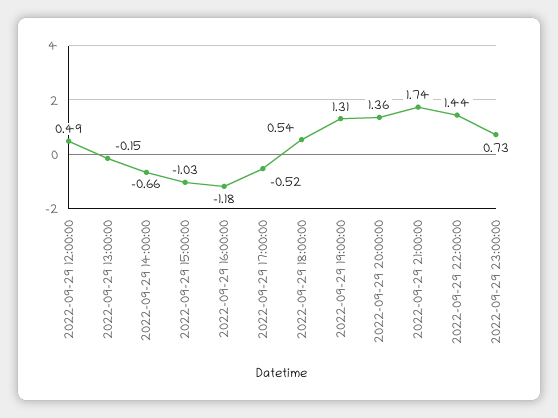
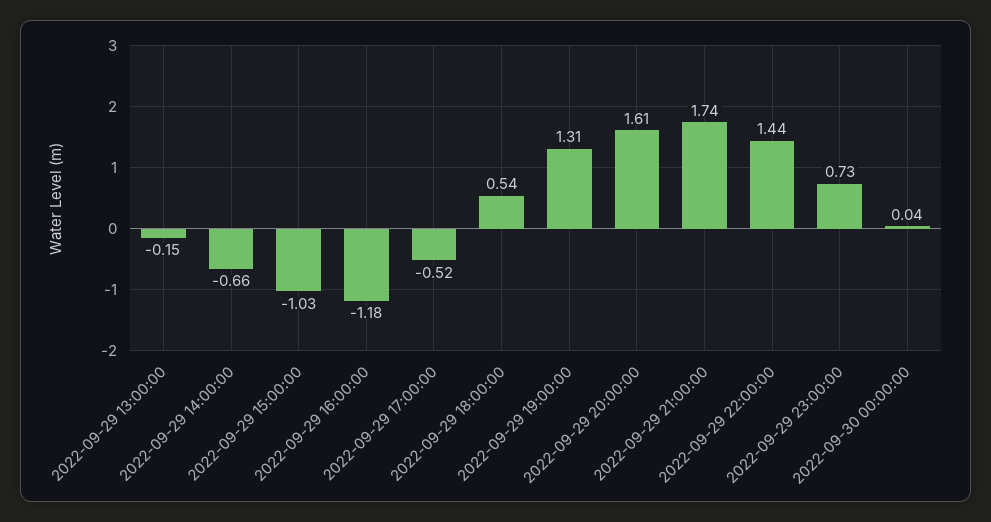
2022-09-29 12:00:00: 0.49 -> none
2022-09-29 20:00:00: 1.36 -> 1.61
2022-09-30 00:00:00: none -> 0.04

